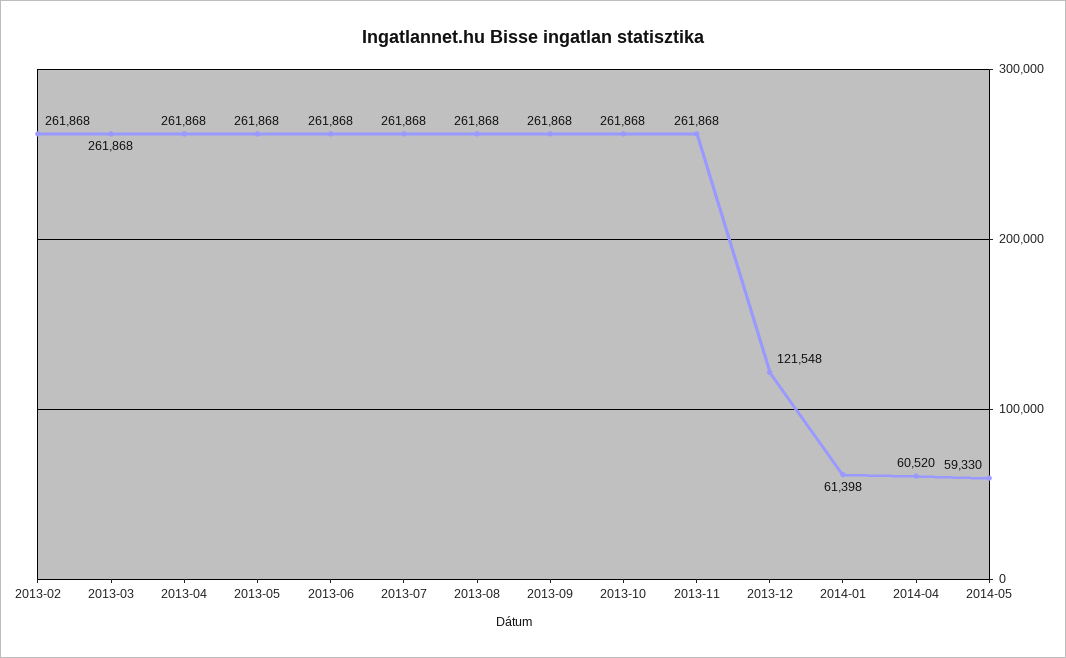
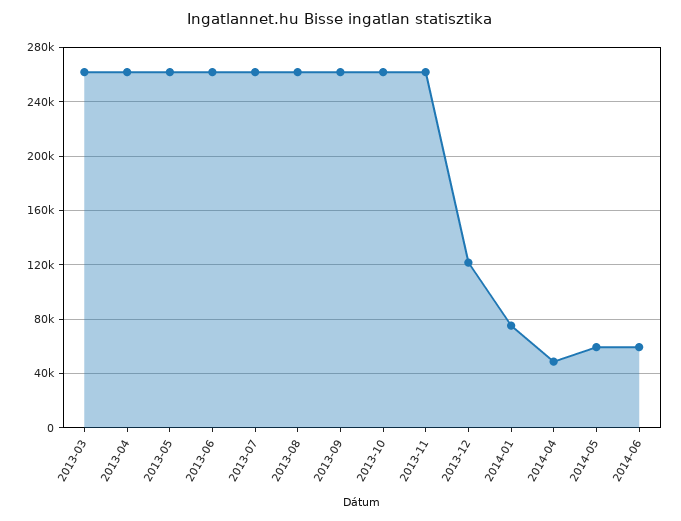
2013-02: 261868 -> none
2014-01: 61398 -> 75000
2014-04: 60520 -> 50000
2014-06: none -> 60000

